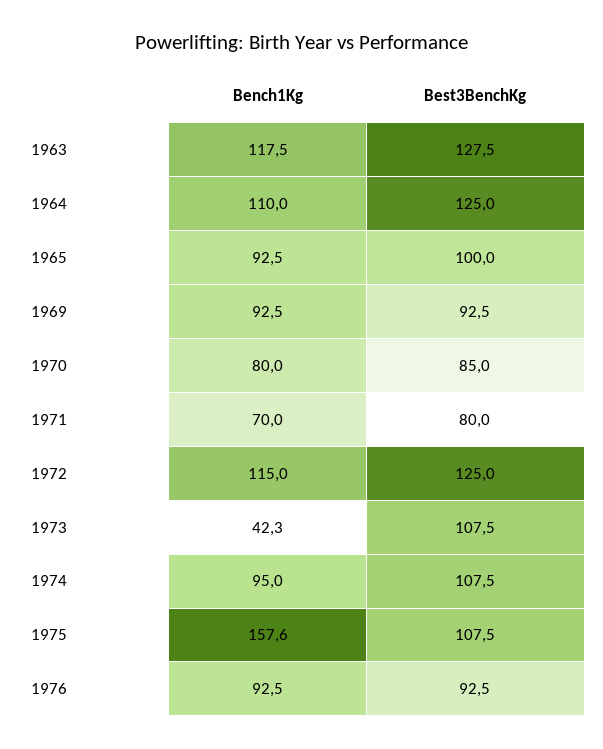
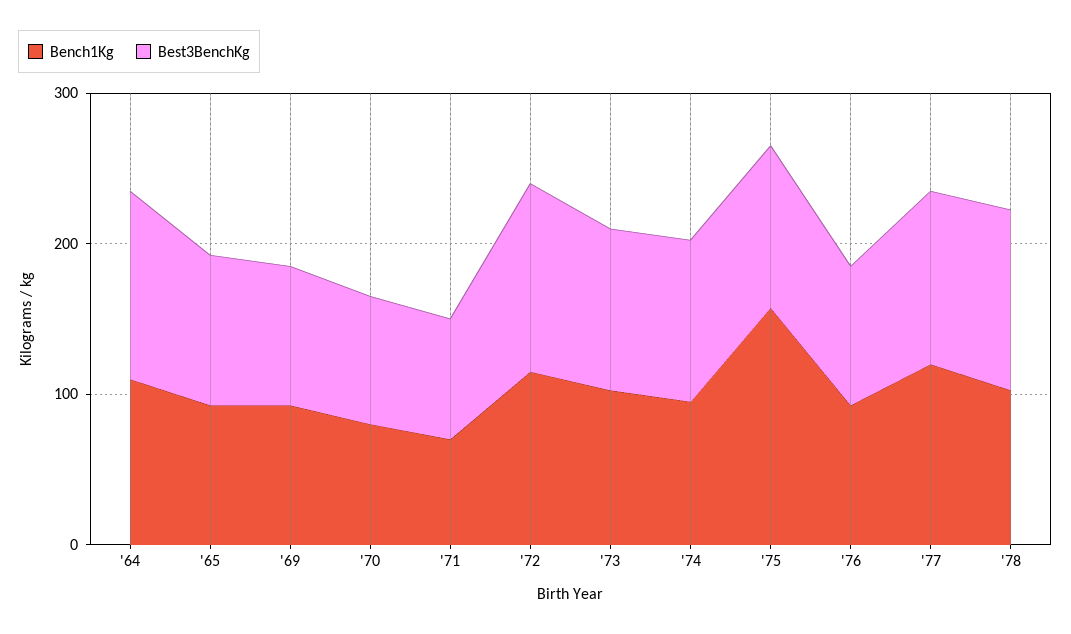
Bench1Kg, 1963: 117.5 -> none
Best3BenchKg, 1963: 127.5 -> none
Bench1Kg, 1973: 42.3 -> 100
Bench1Kg, '77: none -> 120
Best3BenchKg, '77: none -> 120
Bench1Kg, '78: none -> 100
Best3BenchKg, '78: none -> 120

